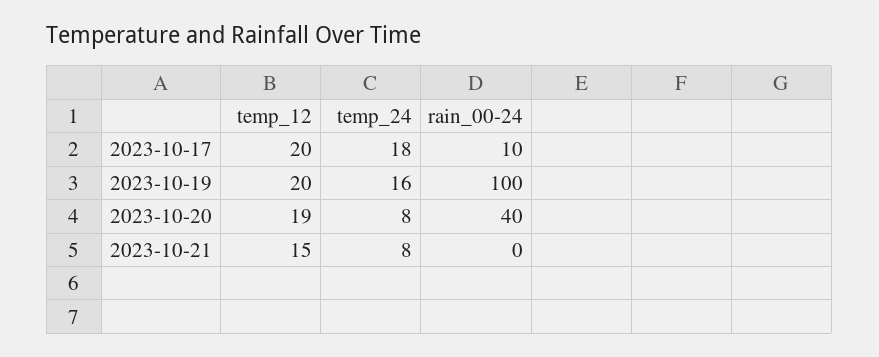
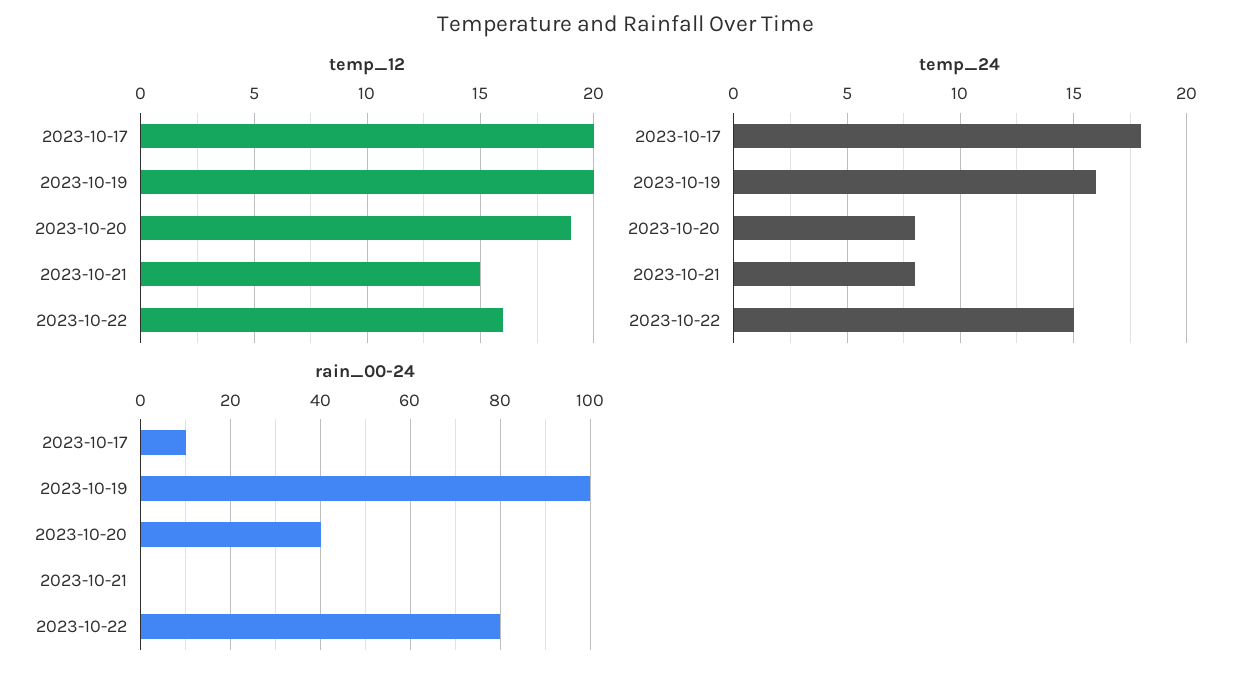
temp_12, 2023-10-22: none -> 16
temp_24, 2023-10-22: none -> 15
rain_00-24, 2023-10-22: none -> 80

